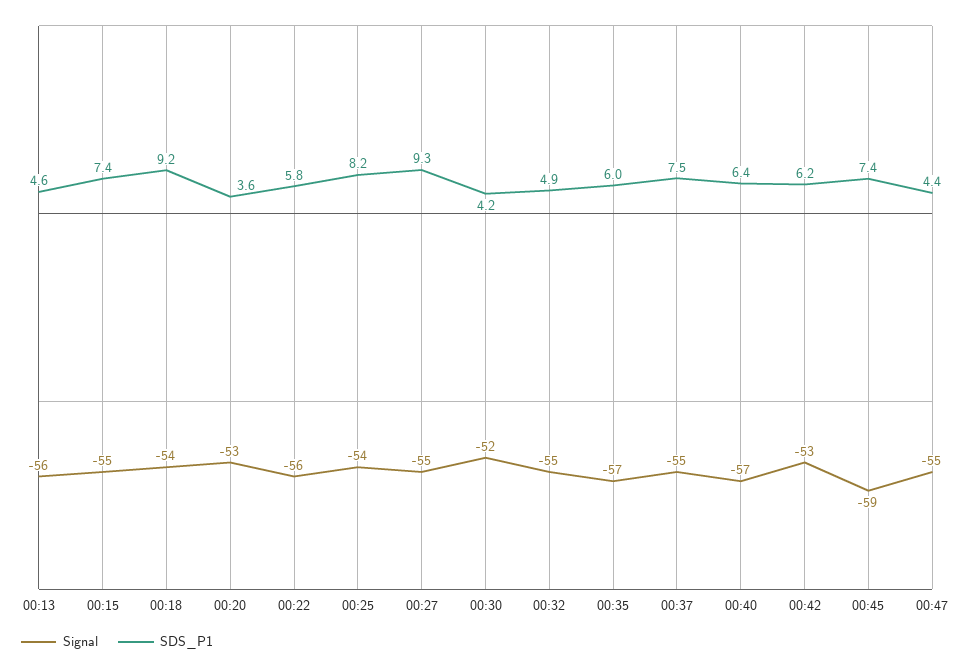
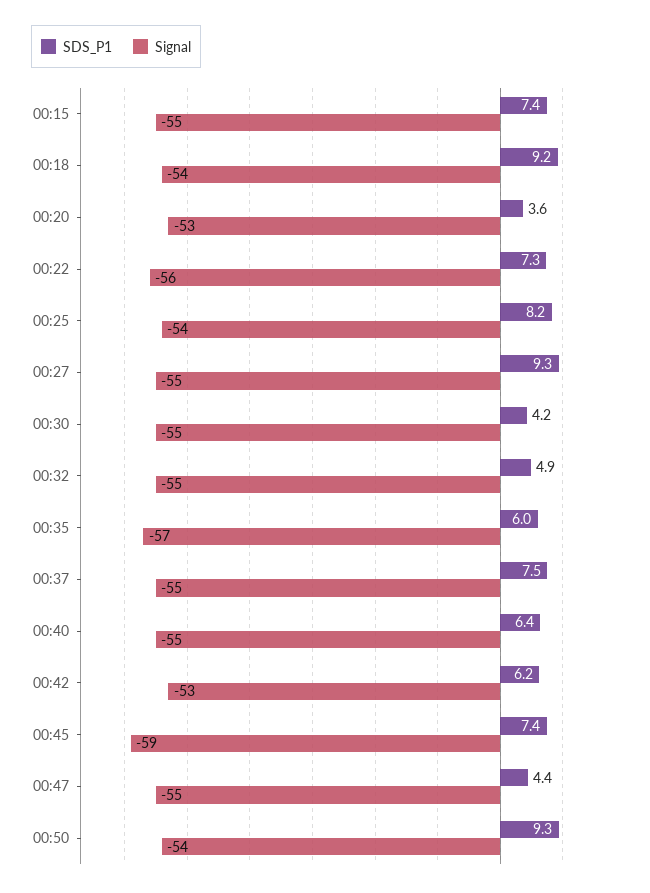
Signal, 00:13: -56 -> none
SDS_P1, 00:13: 4.6 -> none
SDS_P1, 00:22: 5.8 -> 7.3
Signal, 00:30: -52 -> -55
Signal, 00:40: -57 -> -55
SDS_P1, 00:50: none -> 9.3
Signal, 00:50: none -> -54

